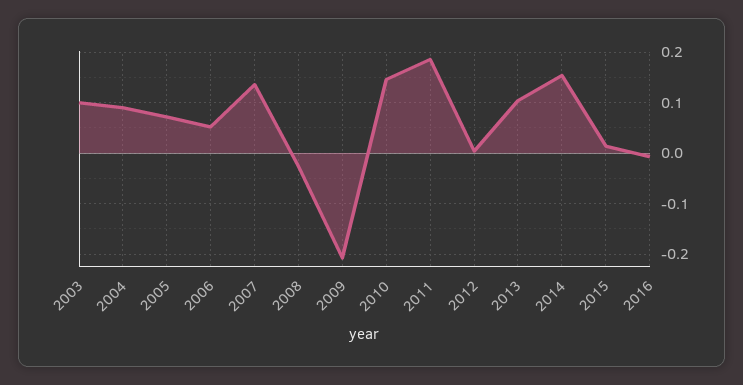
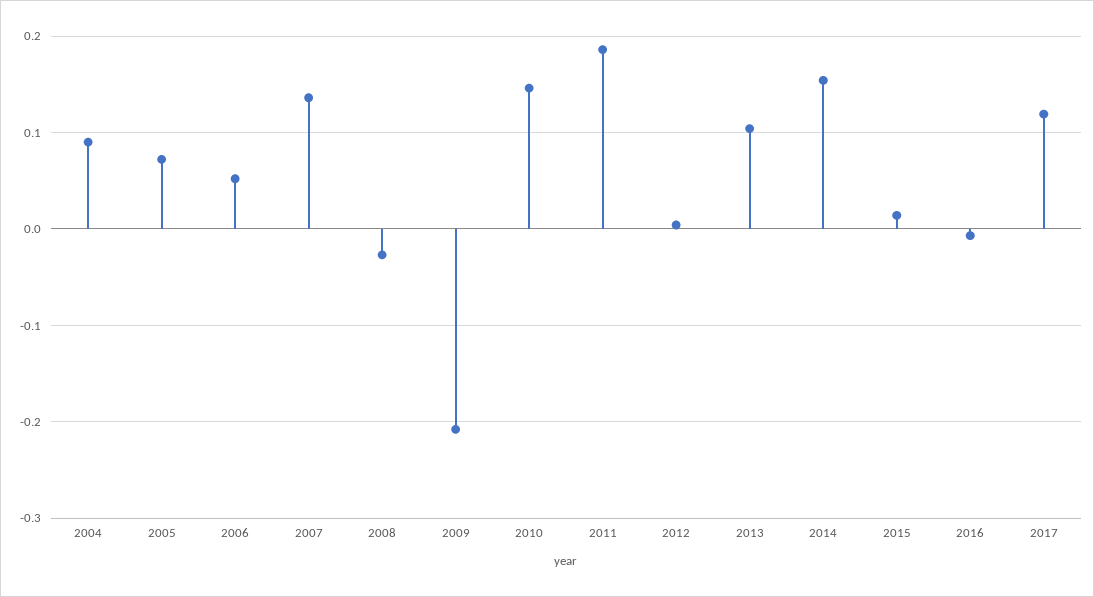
2003: 0.1 -> none
2017: none -> 0.12

